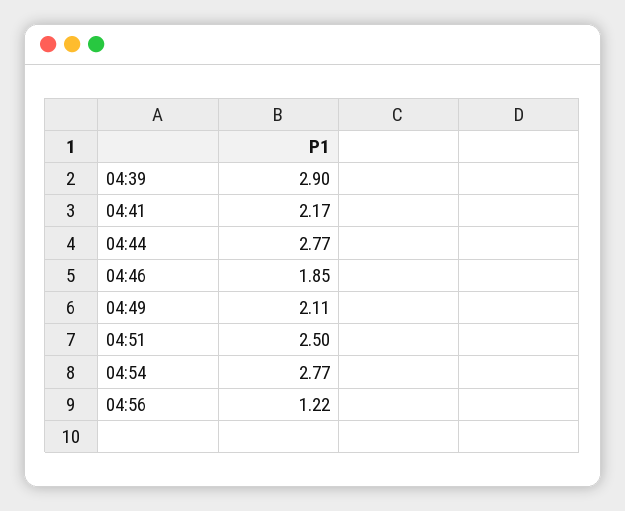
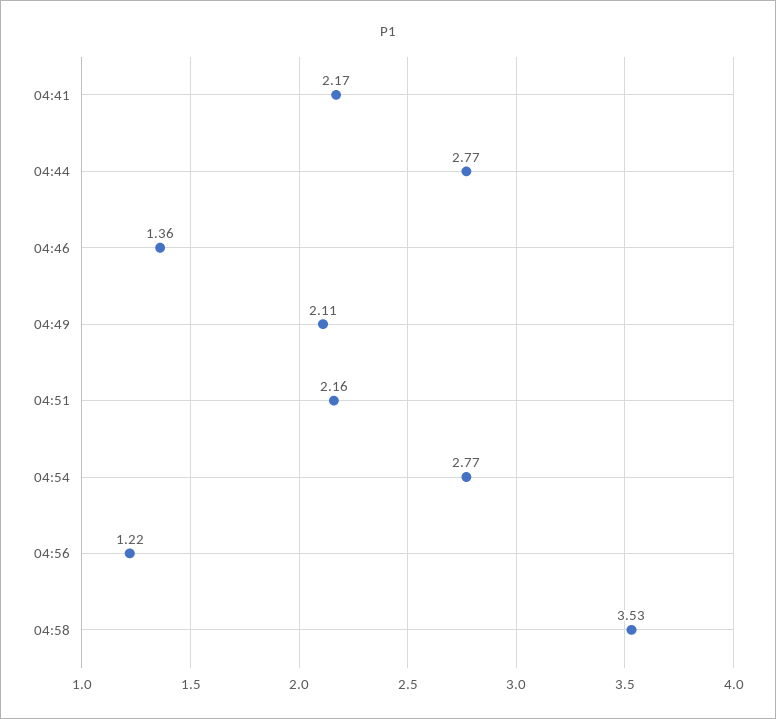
04:39: 2.9 -> none
04:46: 1.85 -> 1.36
04:51: 2.5 -> 2.16
04:58: none -> 3.53

